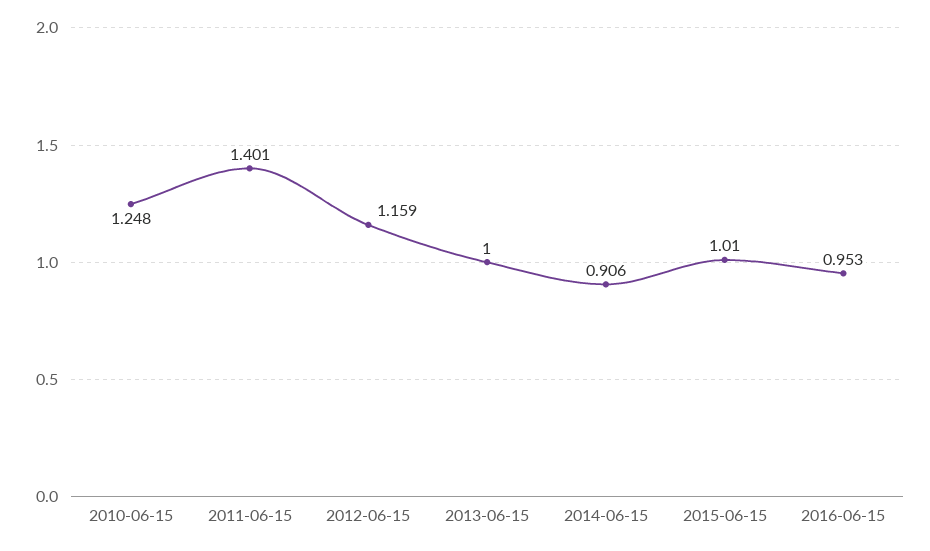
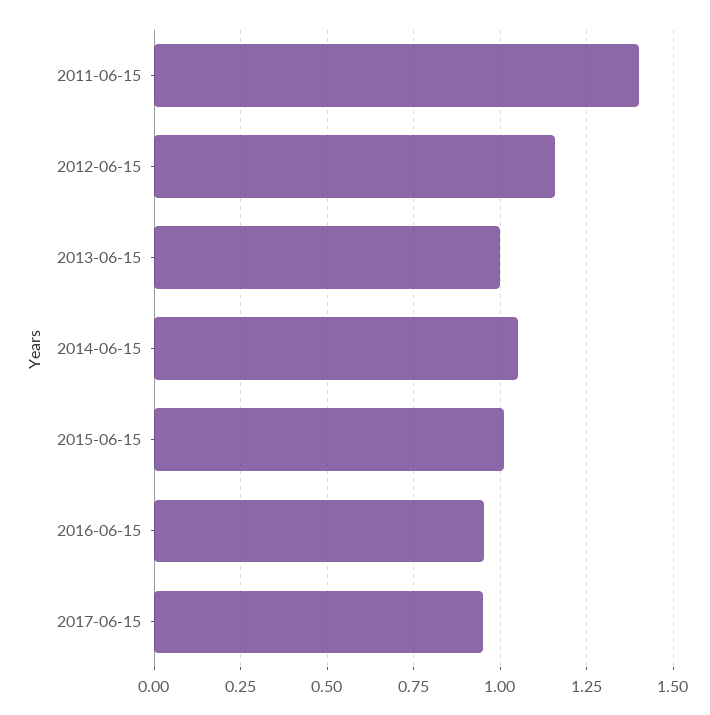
2010-06-15: 1.248 -> none
2014-06-15: 0.906 -> 1.05
2017-06-15: none -> 0.95

